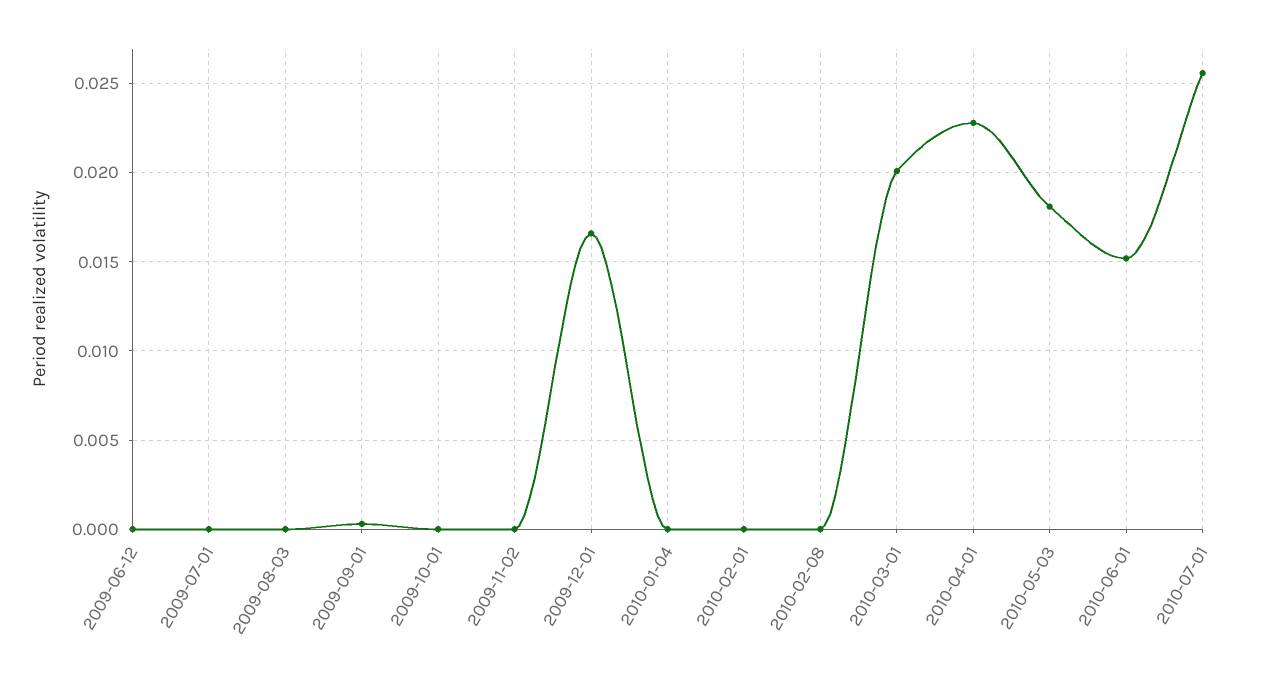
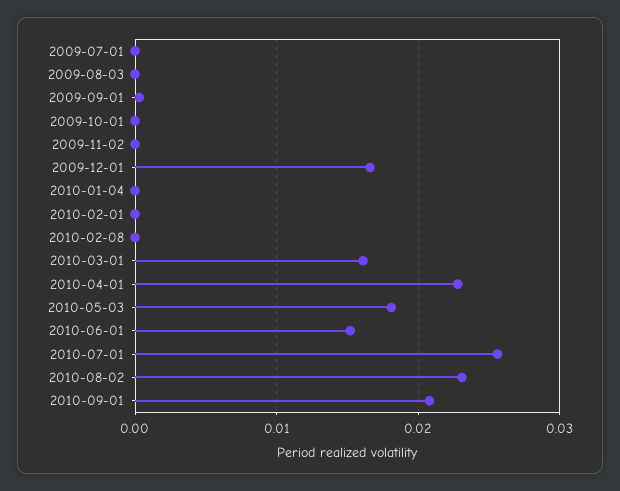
2009-06-12: 0 -> none
2010-03-01: 0.02 -> 0.016
2010-08-02: none -> 0.023
2010-09-01: none -> 0.021

